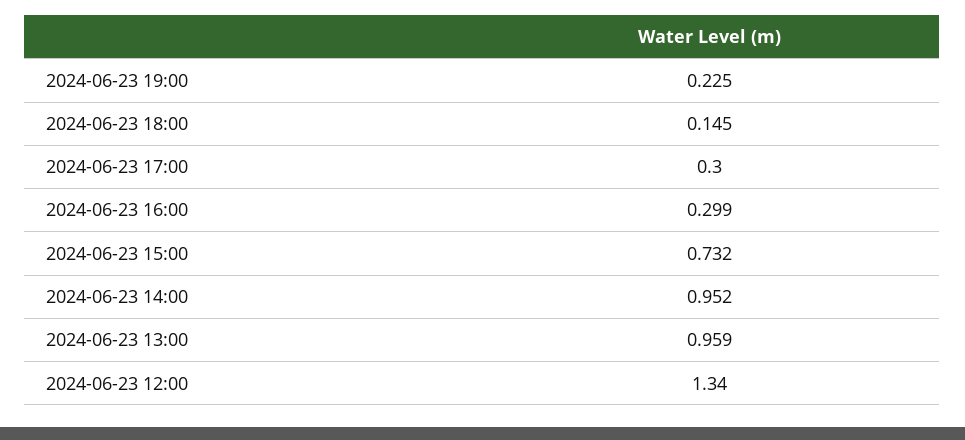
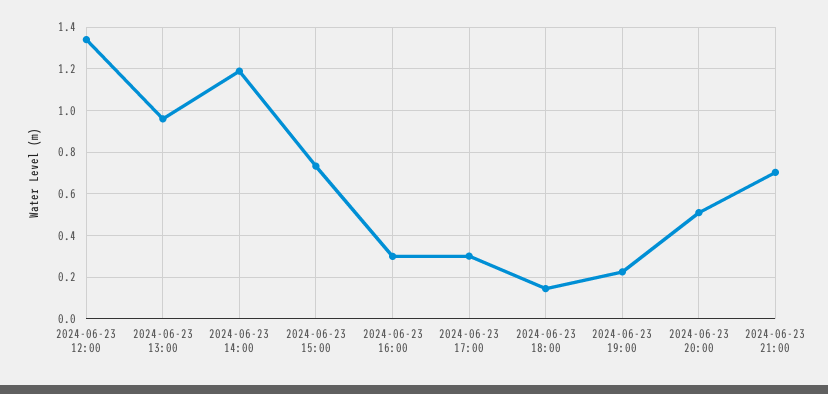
2024-06-23 14:00: 0.952 -> 1.2
2024-06-23 20:00: none -> 0.5
2024-06-23 21:00: none -> 0.7

